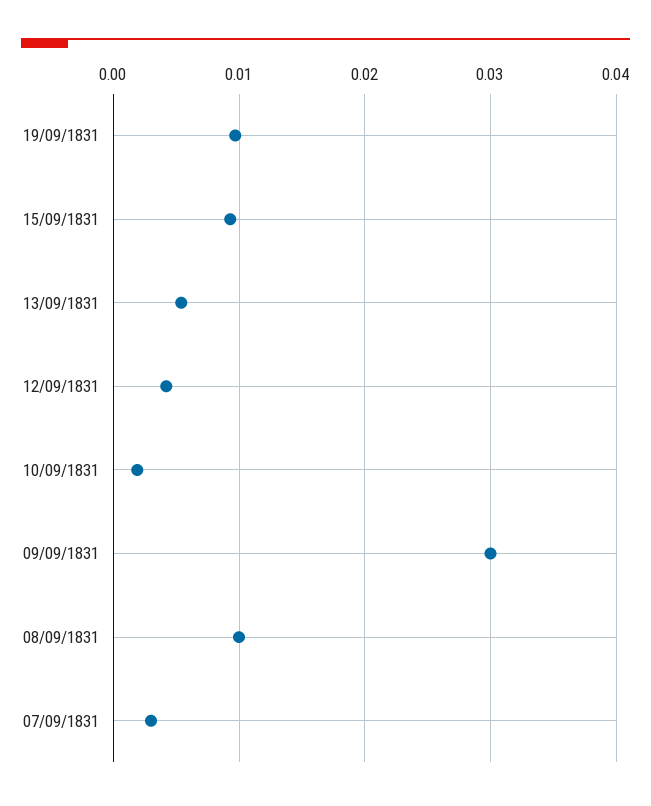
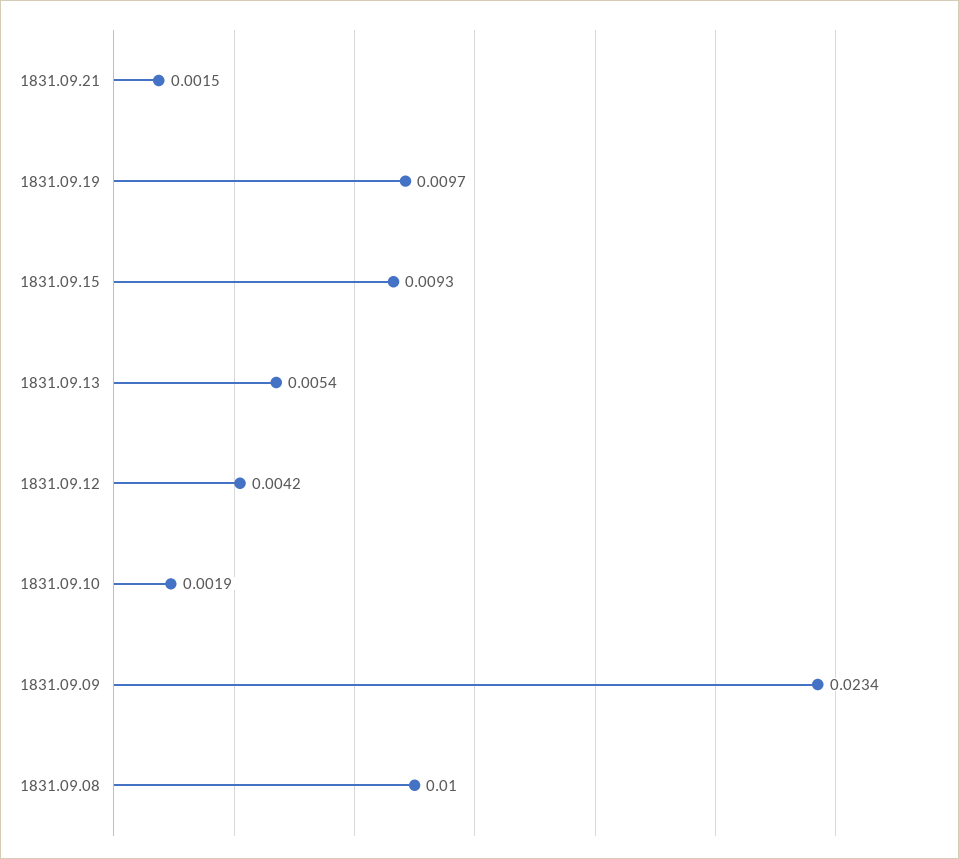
09/09/1831: 0.03 -> 0.0234
07/09/1831: 0.003 -> none
1831.09.21: none -> 0.0015

